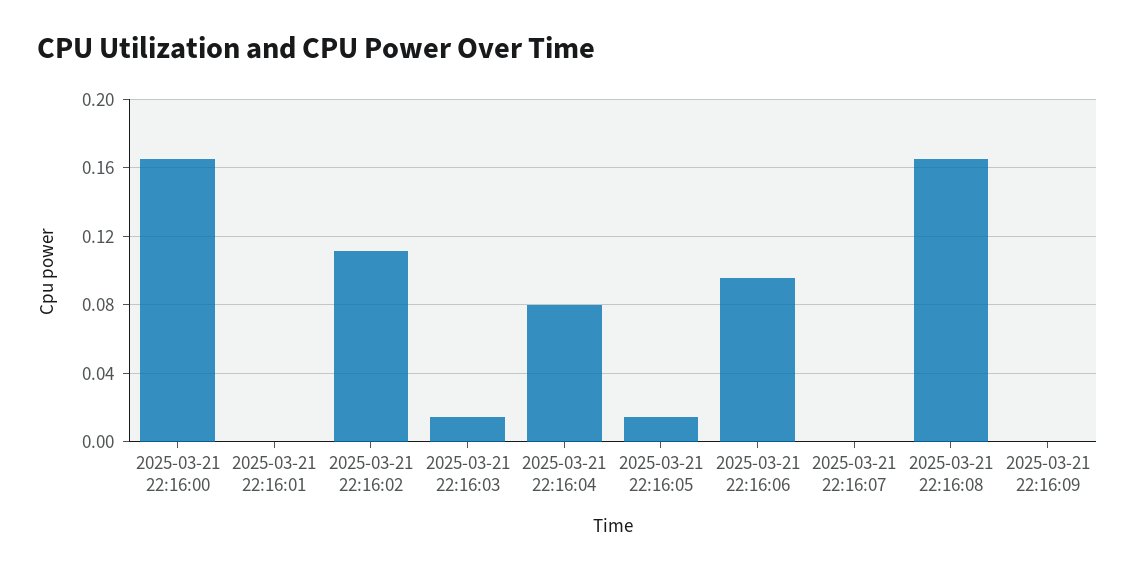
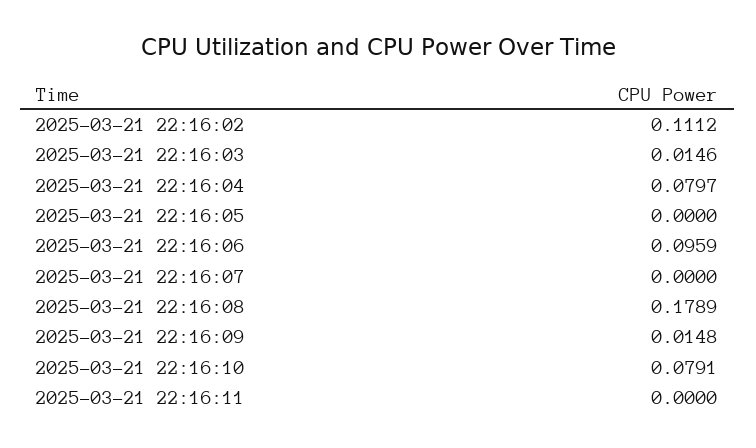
2025-03-21 22:16:00: 0.165 -> none
2025-03-21 22:16:01: 0 -> none
2025-03-21 22:16:05: 0.015 -> 0
2025-03-21 22:16:08: 0.165 -> 0.1789
2025-03-21 22:16:09: 0 -> 0.0148
2025-03-21 22:16:10: none -> 0.0791
2025-03-21 22:16:11: none -> 0

